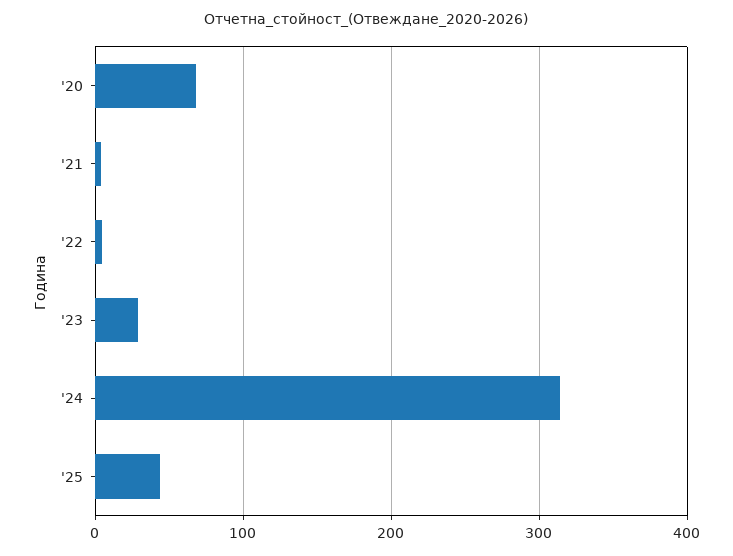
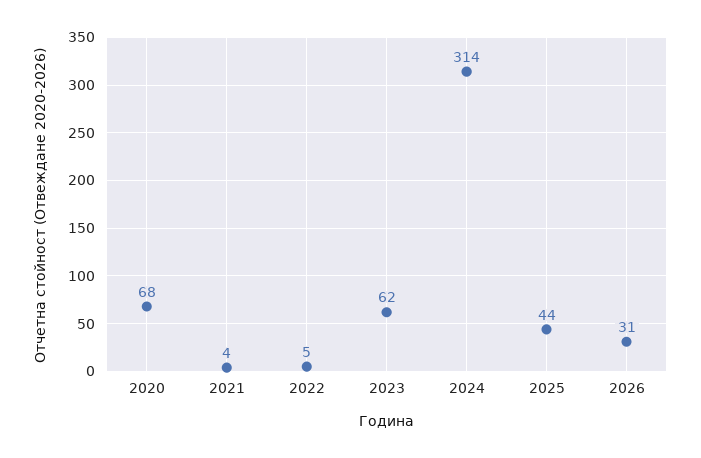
'23: 30 -> 62
2026: none -> 31

